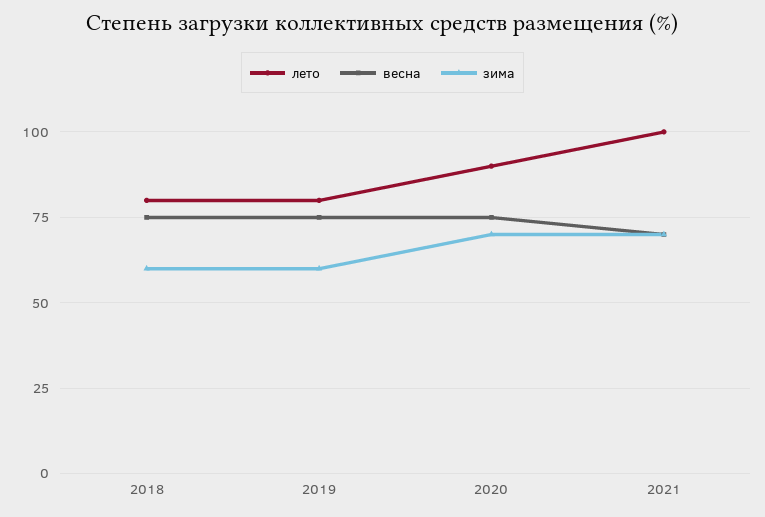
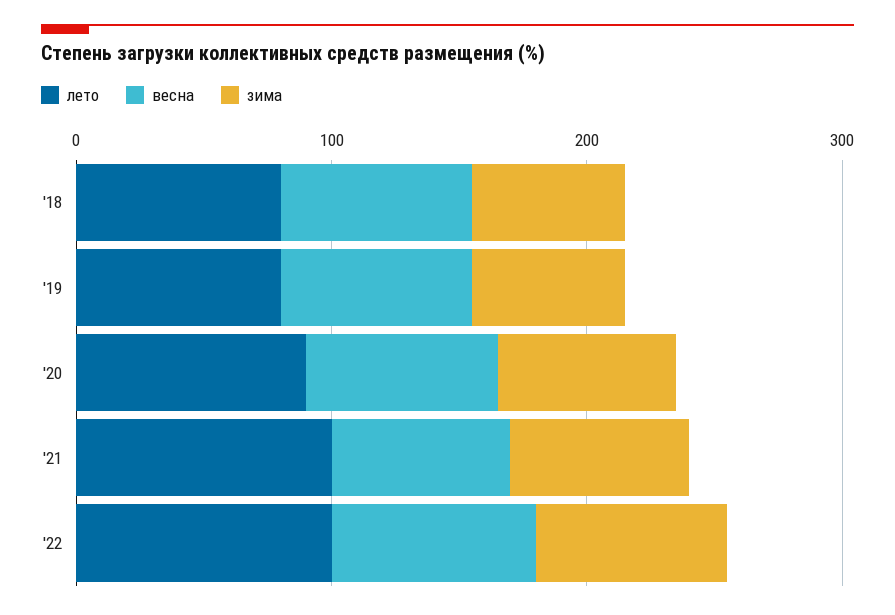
лето, '22: none -> 100
весна, '22: none -> 80
зима, '22: none -> 80

